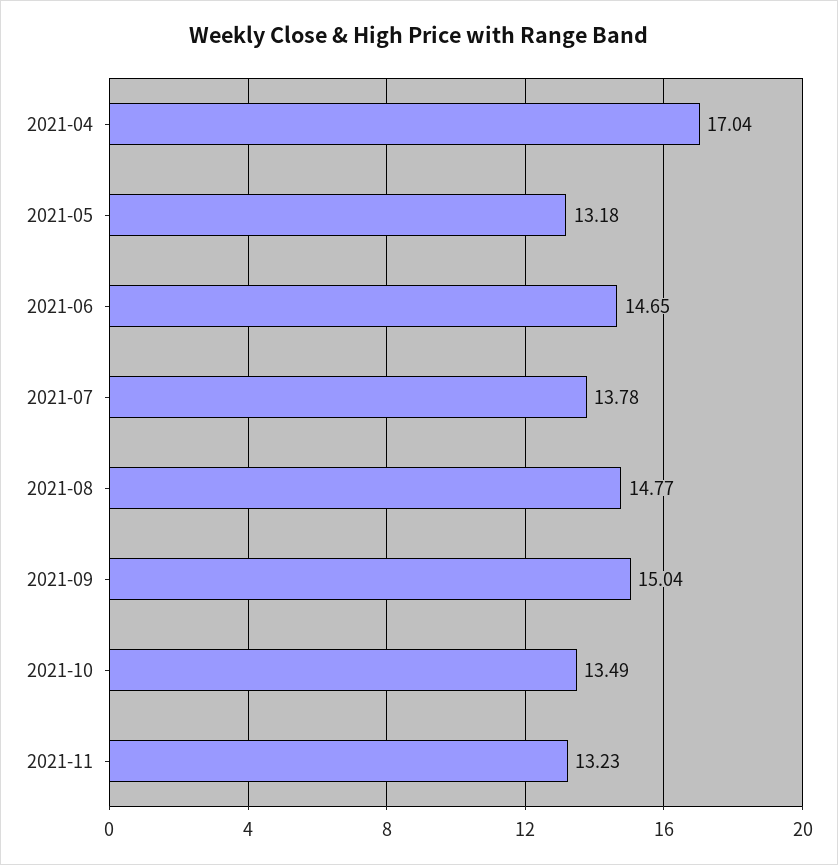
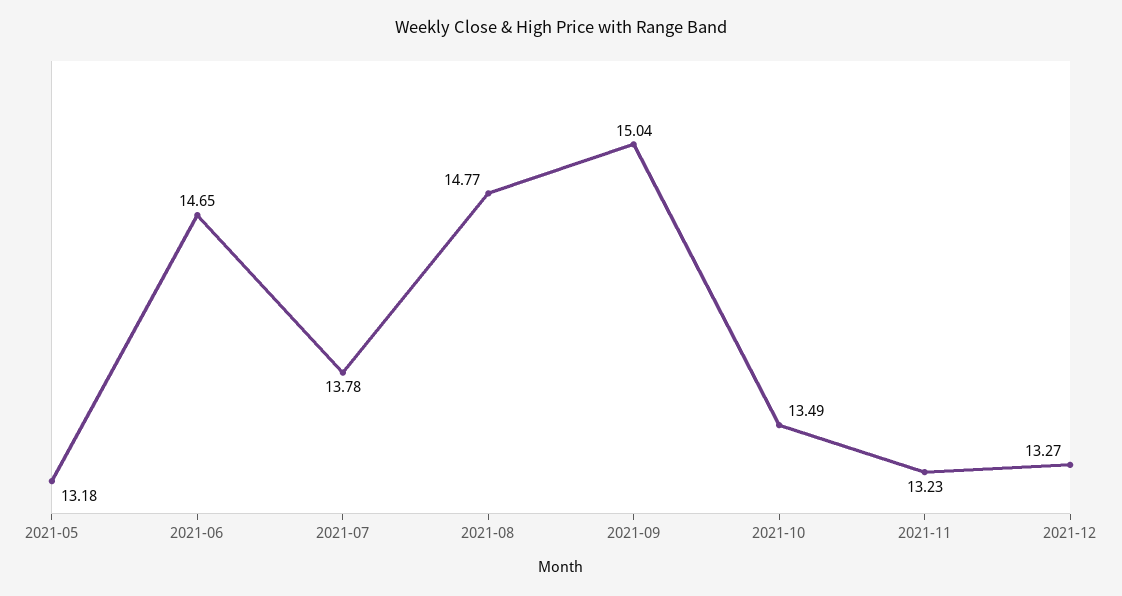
2021-04: 17.04 -> none
2021-12: none -> 13.27

